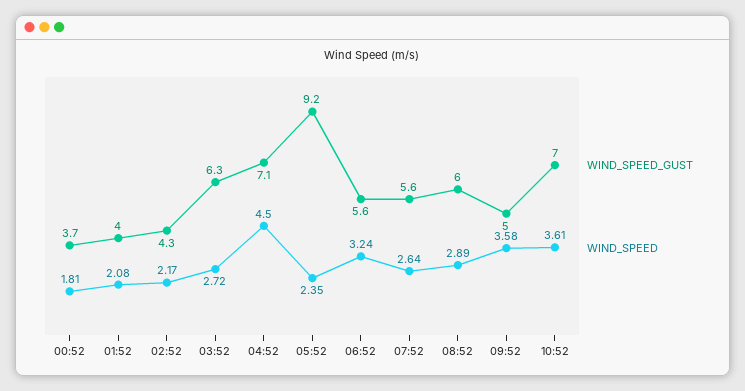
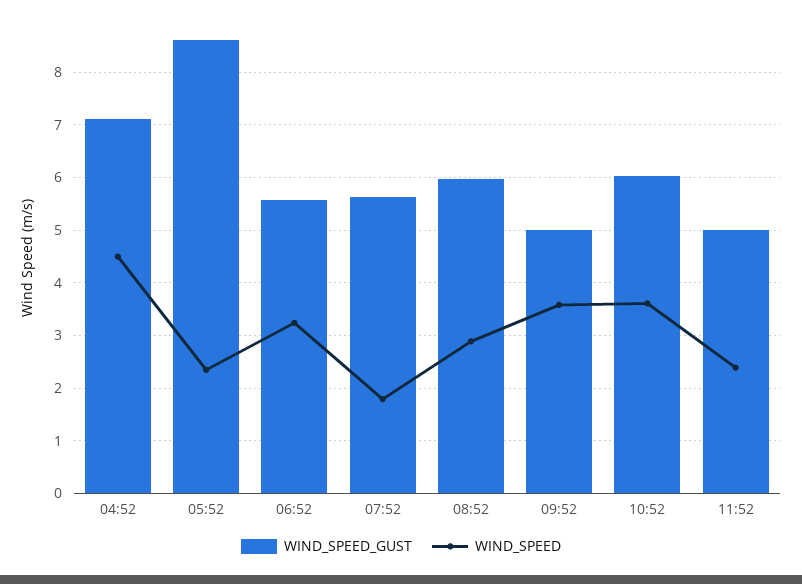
WIND_SPEED_GUST, 00:52: 3.7 -> none
WIND_SPEED, 00:52: 1.81 -> none
WIND_SPEED_GUST, 01:52: 4 -> none
WIND_SPEED, 01:52: 2.08 -> none
WIND_SPEED_GUST, 02:52: 4.3 -> none
WIND_SPEED, 02:52: 2.17 -> none
WIND_SPEED_GUST, 03:52: 6.3 -> none
WIND_SPEED, 03:52: 2.72 -> none
WIND_SPEED_GUST, 05:52: 9.2 -> 8.6
WIND_SPEED, 07:52: 2.64 -> 1.8
WIND_SPEED_GUST, 10:52: 7 -> 6
WIND_SPEED_GUST, 11:52: none -> 5
WIND_SPEED, 11:52: none -> 2.4

